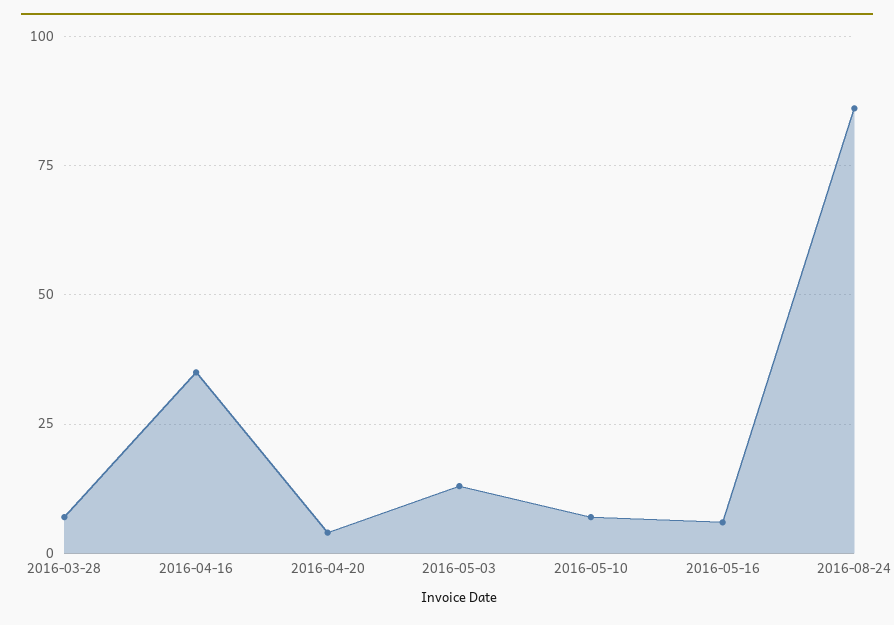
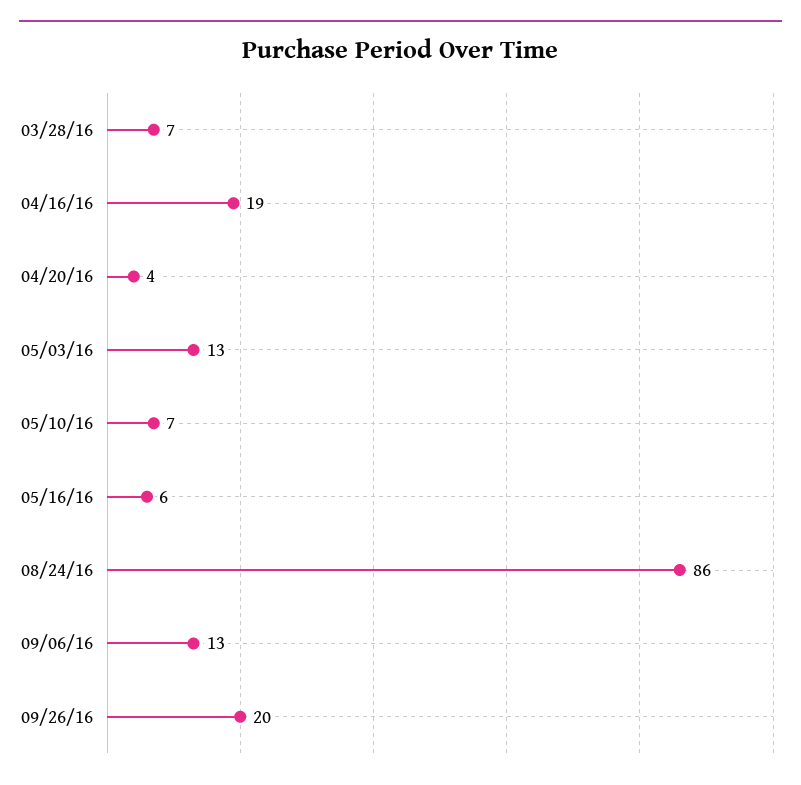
2016-04-16: 35 -> 19
09/06/16: none -> 13
09/26/16: none -> 20

